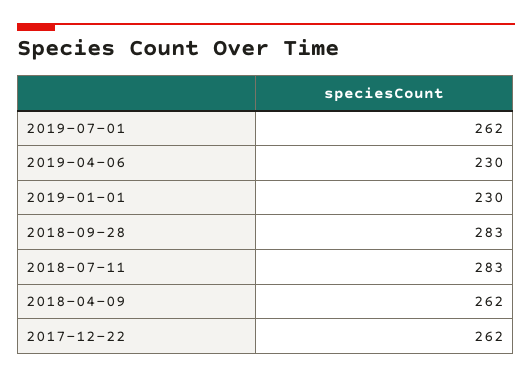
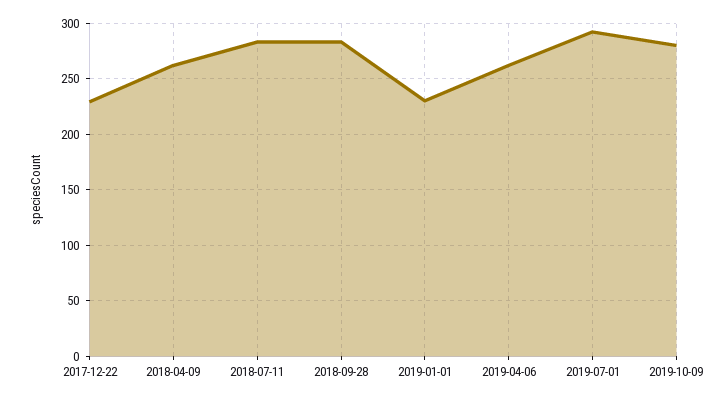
2019-07-01: 262 -> 290
2019-04-06: 230 -> 260
2017-12-22: 262 -> 230
2019-10-09: none -> 280

